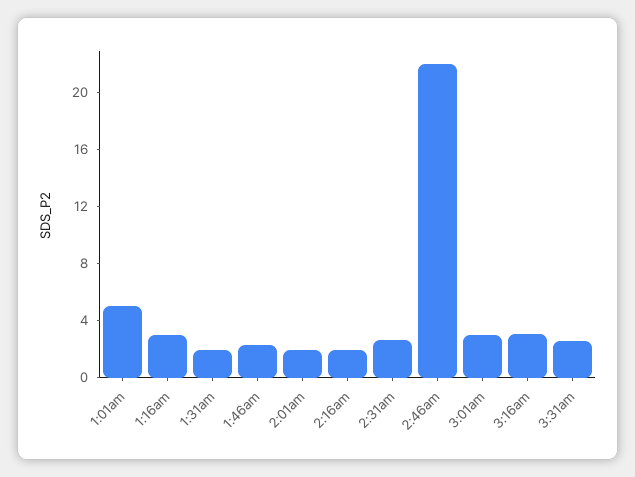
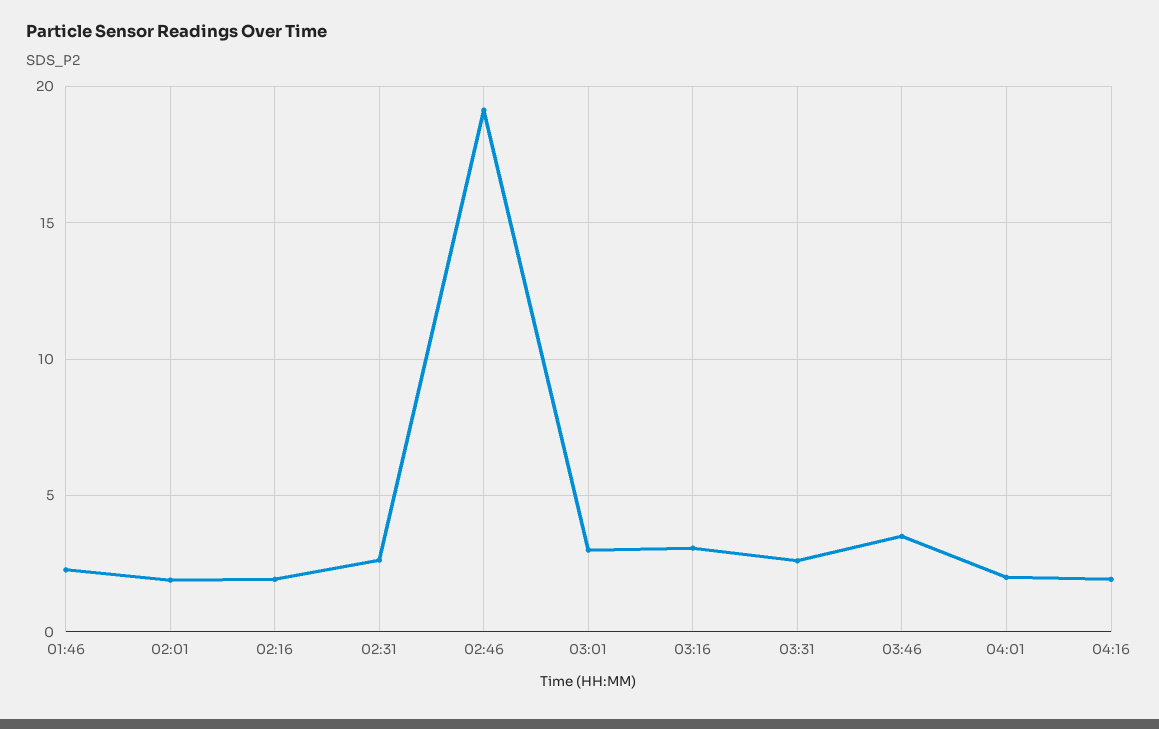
1:01am: 5 -> none
1:16am: 3 -> none
1:31am: 2 -> none
2:46am: 22 -> 19
03:46: none -> 3.5
04:01: none -> 2
04:16: none -> 2

